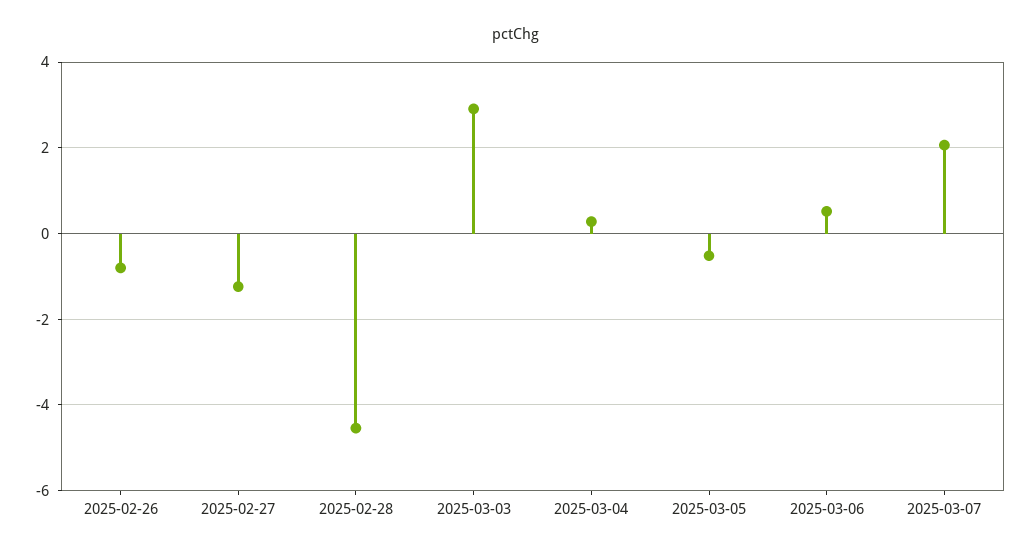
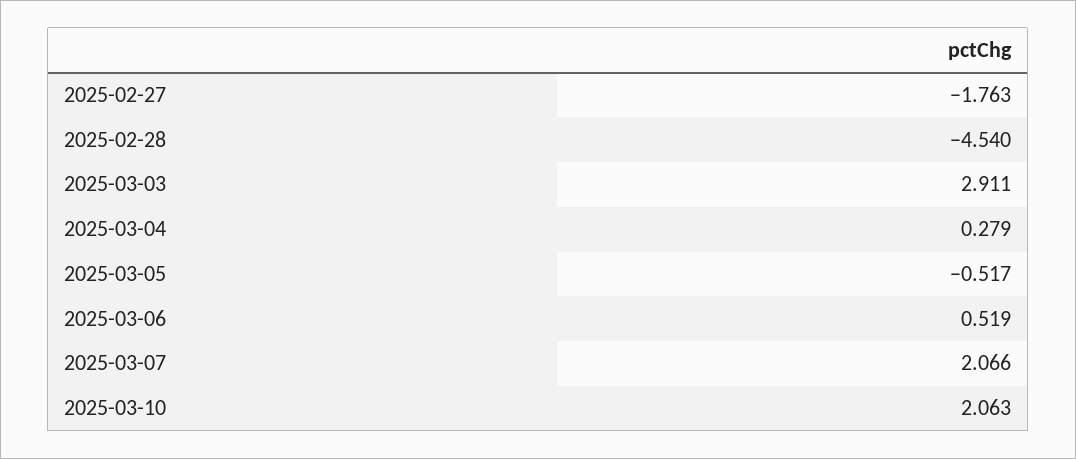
2025-02-26: -0.8 -> none
2025-02-27: -1.2 -> -1.763
2025-03-10: none -> 2.063

